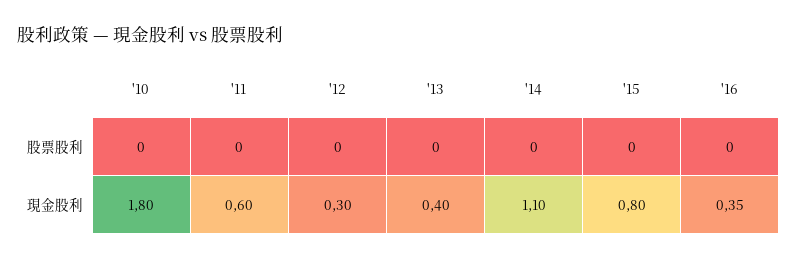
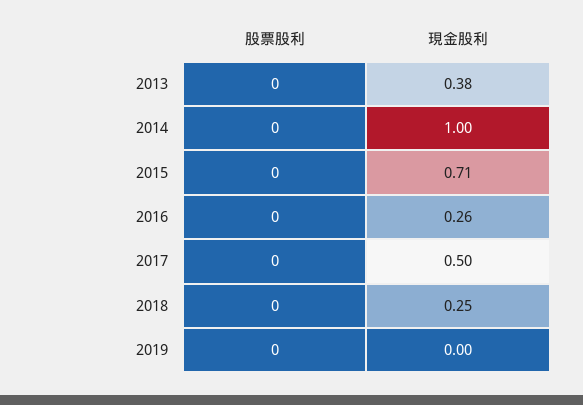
'10, 股票股利: 0 -> none
'11, 股票股利: 0 -> none
'12, 股票股利: 0 -> none
'10, 現金股利: 1.8 -> none
'11, 現金股利: 0.6 -> none
'12, 現金股利: 0.3 -> none
'13, 現金股利: 0.4 -> 0.38
'14, 現金股利: 1.1 -> 1
'15, 現金股利: 0.8 -> 0.71
'16, 現金股利: 0.35 -> 0.26
2017, 股票股利: none -> 0
2017, 現金股利: none -> 0.5
2018, 股票股利: none -> 0
2018, 現金股利: none -> 0.25
2019, 股票股利: none -> 0
2019, 現金股利: none -> 0

